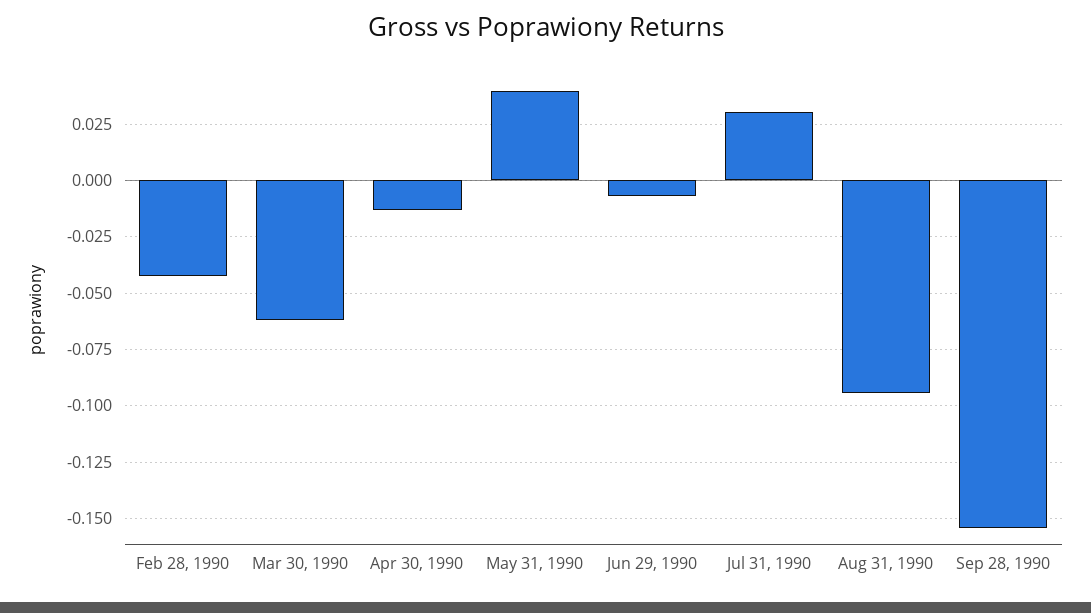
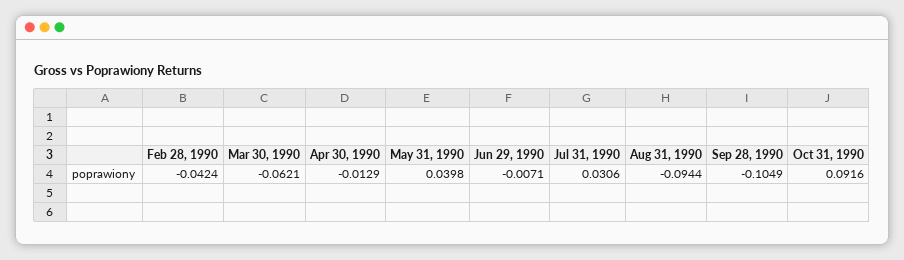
Sep 28, 1990: -0.155 -> -0.1049
Oct 31, 1990: none -> 0.0916

